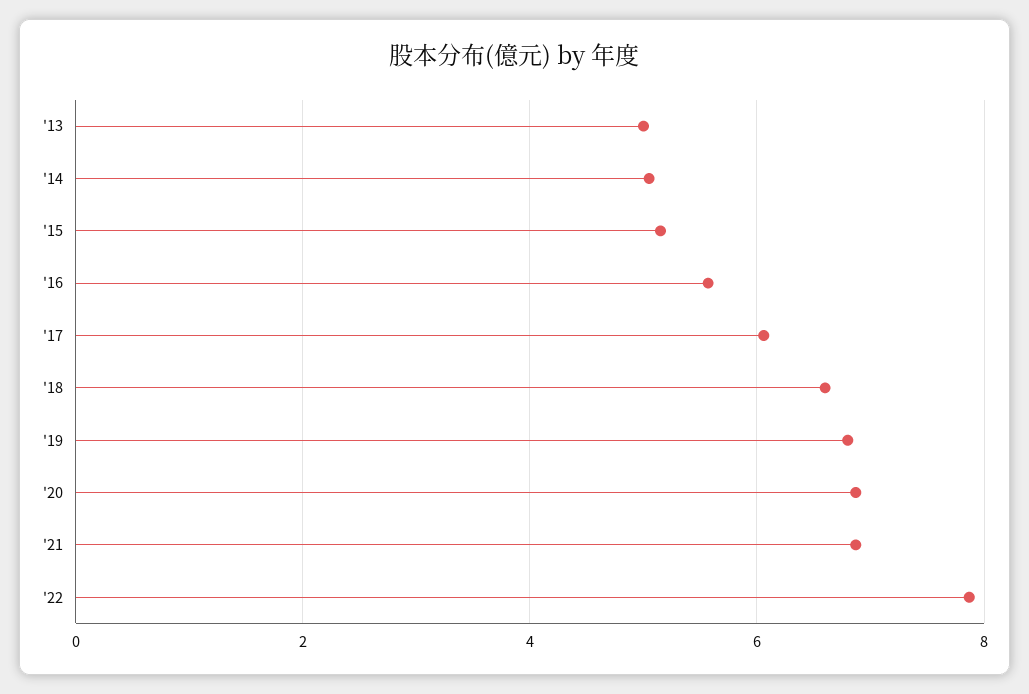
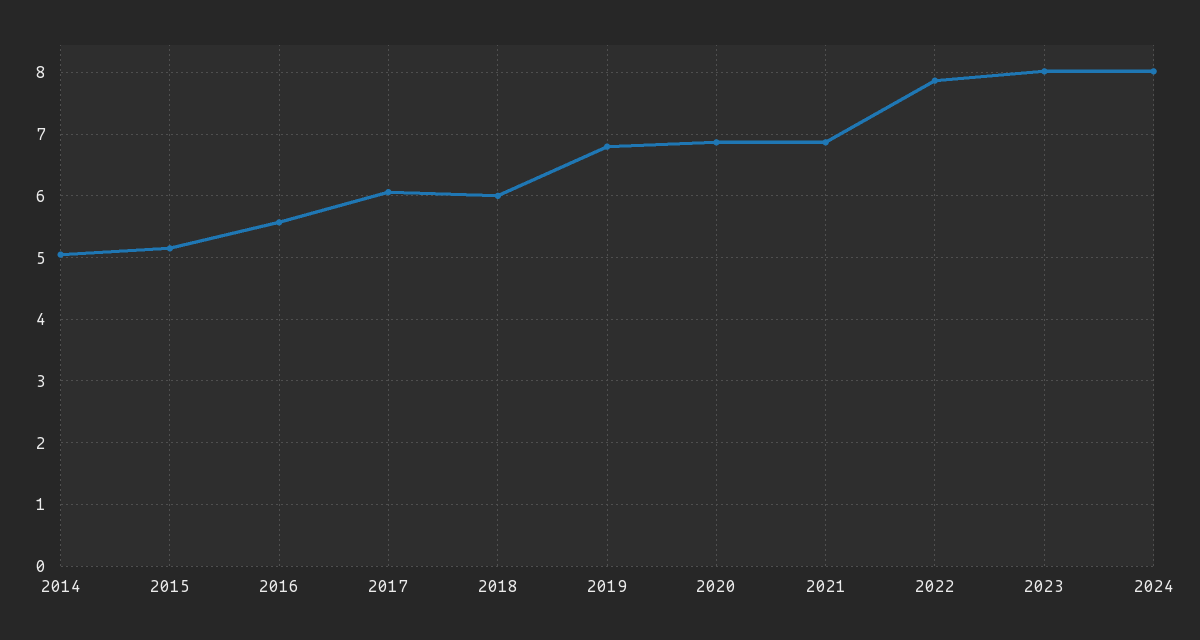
'13: 5 -> none
'18: 6.6 -> 6
2023: none -> 8
2024: none -> 8

